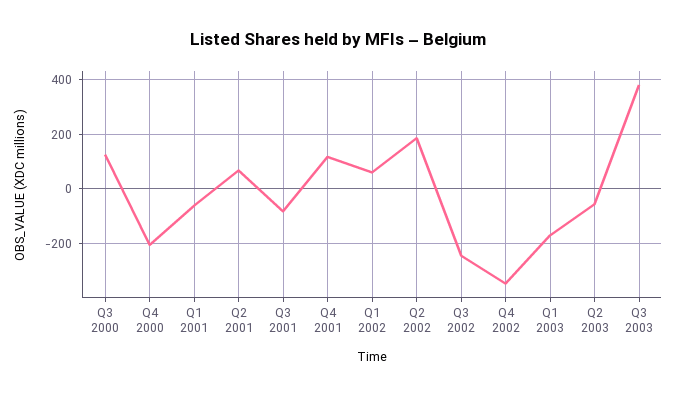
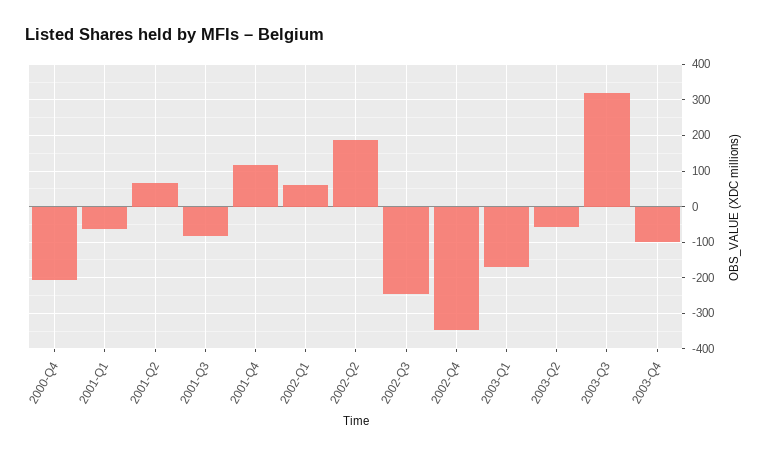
Q3 2000: 125 -> none
Q3 2003: 375 -> 320
2003-Q4: none -> -100

